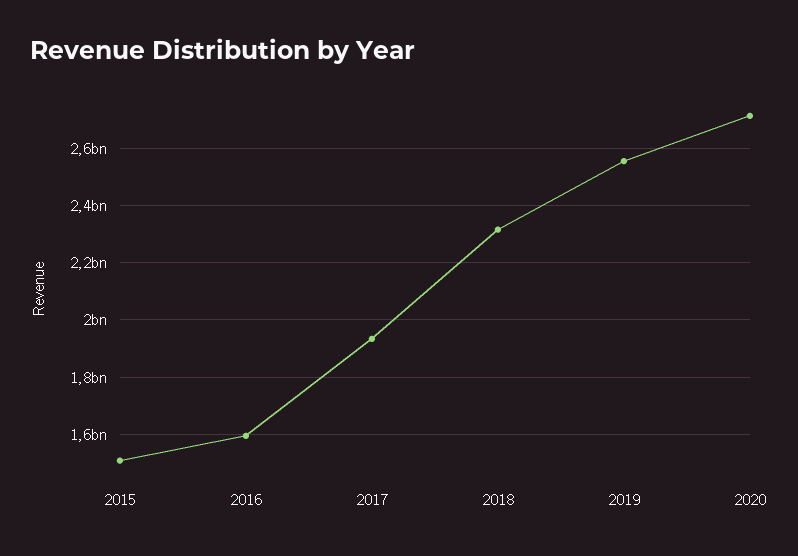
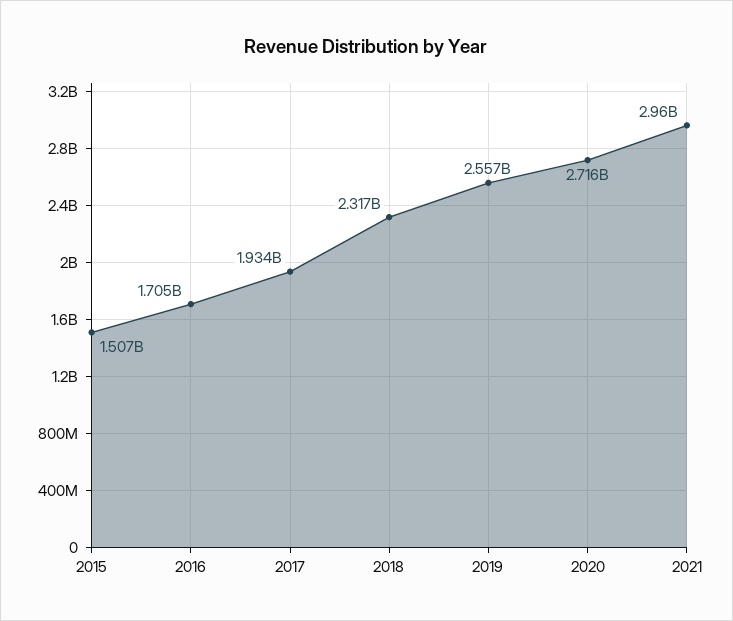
2016: 1600000000 -> 1705000000
2021: none -> 2960000000

